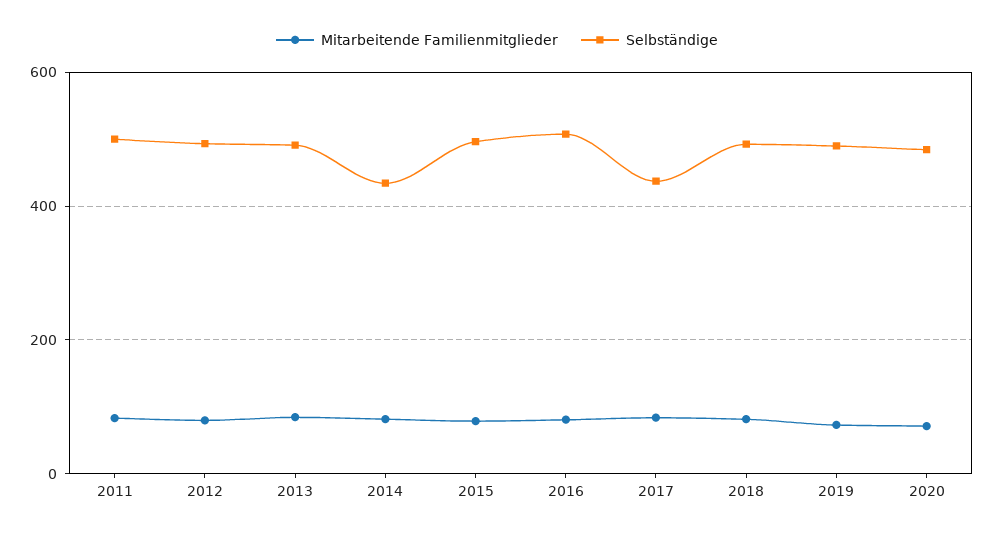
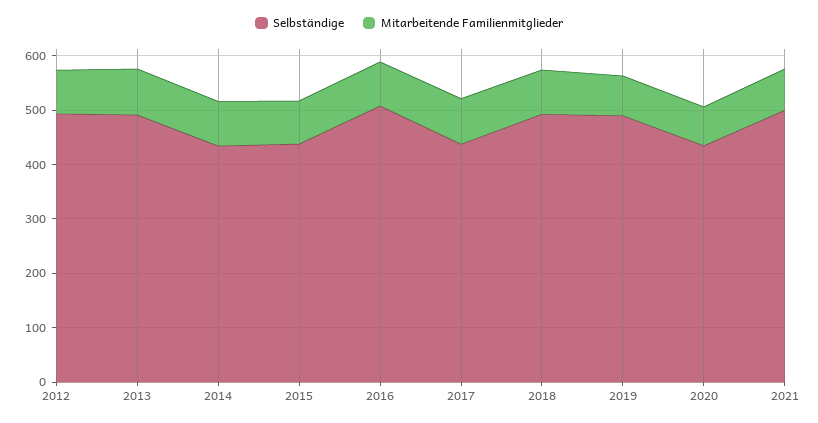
Mitarbeitende Familienmitglieder, 2011: 80 -> none
Selbständige, 2011: 500 -> none
Selbständige, 2015: 500 -> 440
Selbständige, 2020: 480 -> 440
Selbständige, 2021: none -> 500
Mitarbeitende Familienmitglieder, 2021: none -> 80

